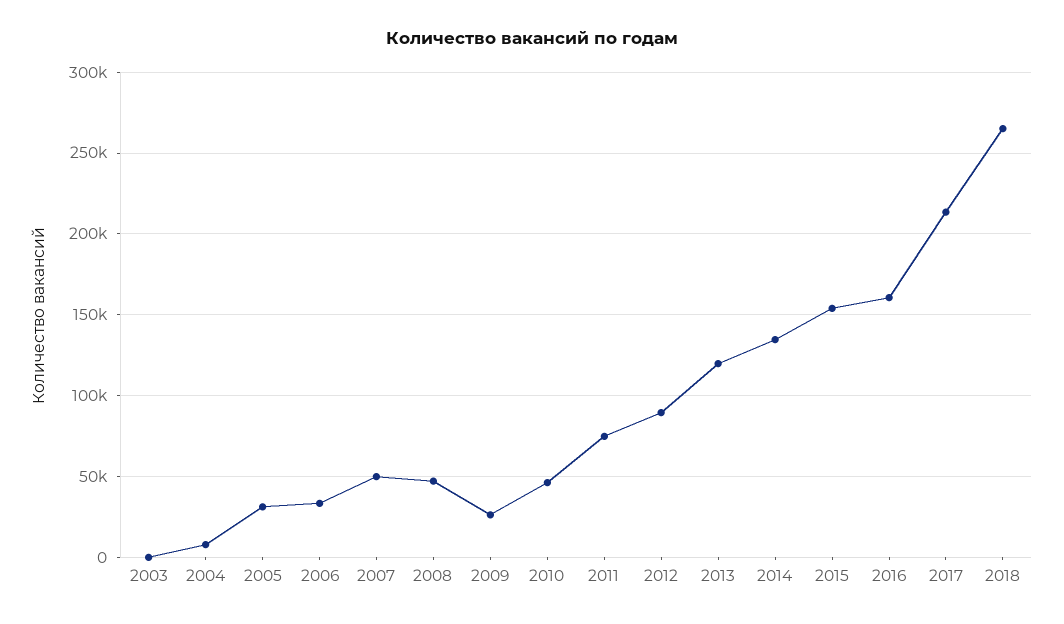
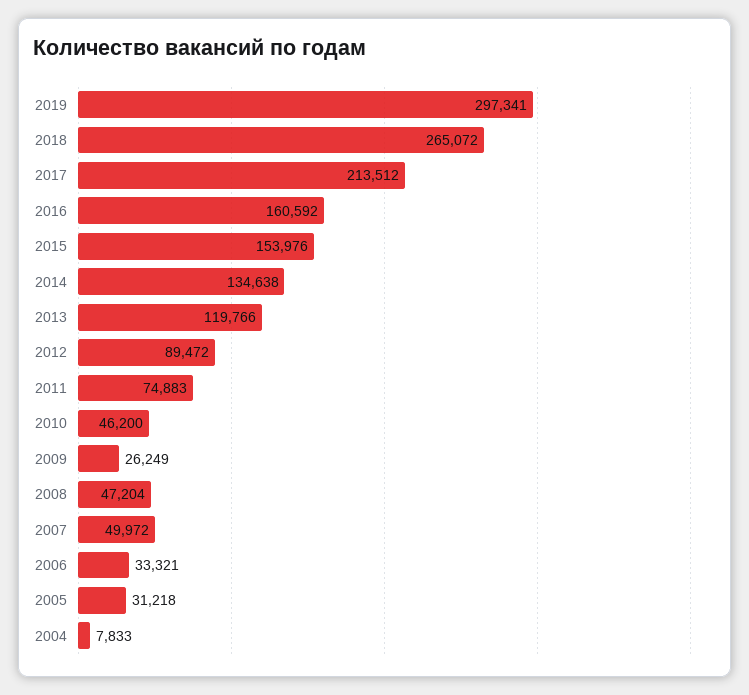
2003: 0 -> none
2019: none -> 297341

